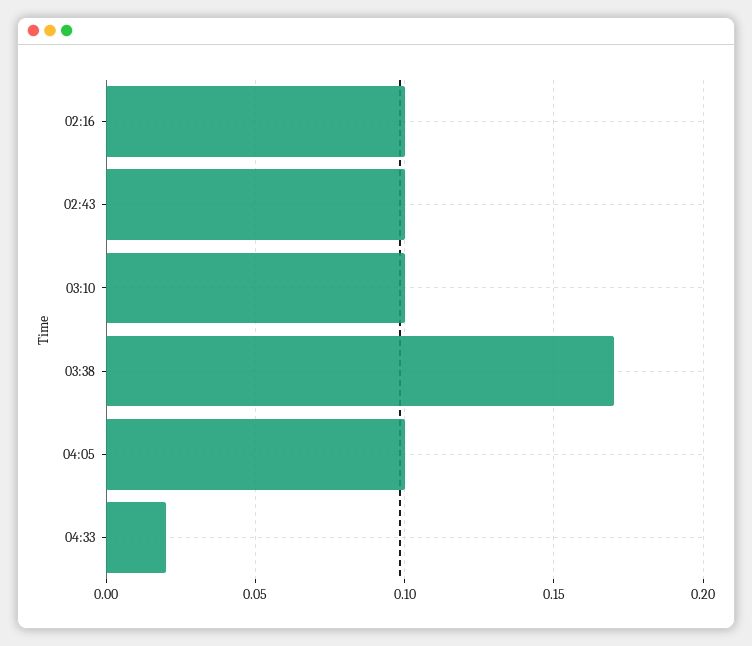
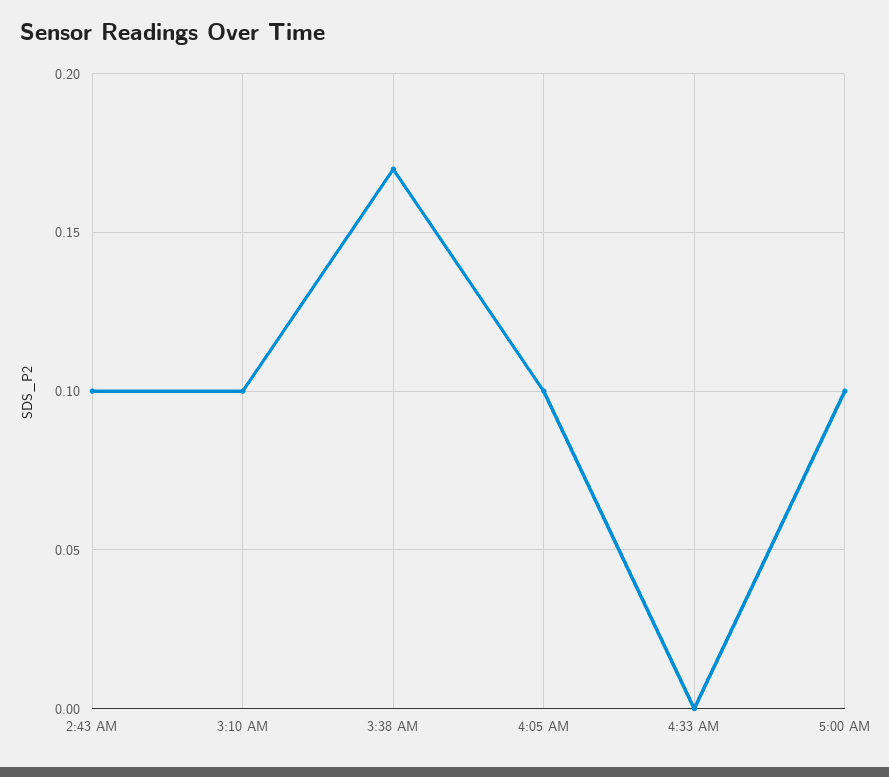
02:16: 0.1 -> none
04:33: 0.02 -> 0
5:00 AM: none -> 0.1

